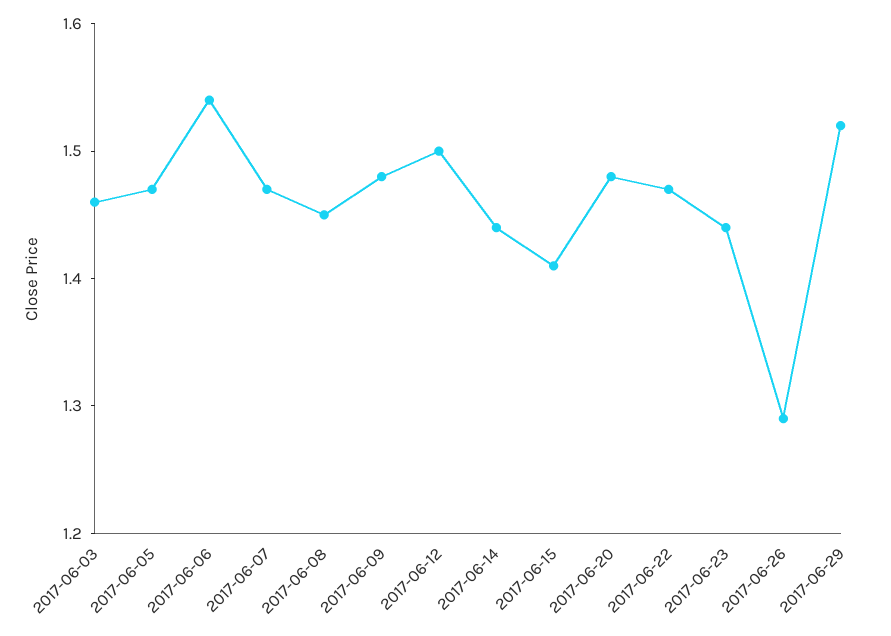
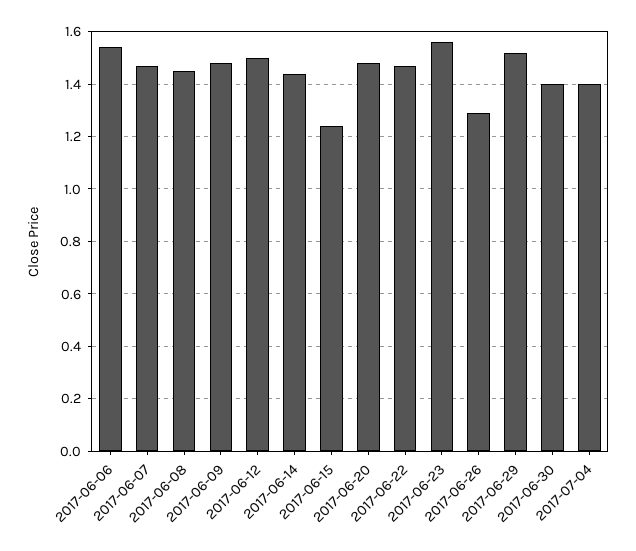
2017-06-03: 1.46 -> none
2017-06-05: 1.47 -> none
2017-06-15: 1.41 -> 1.25
2017-06-23: 1.44 -> 1.55
2017-06-30: none -> 1.4
2017-07-04: none -> 1.4

